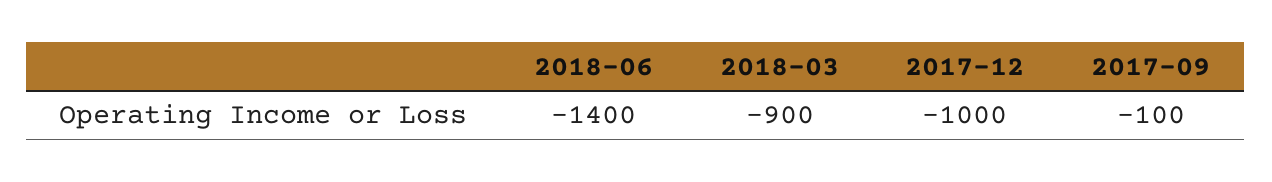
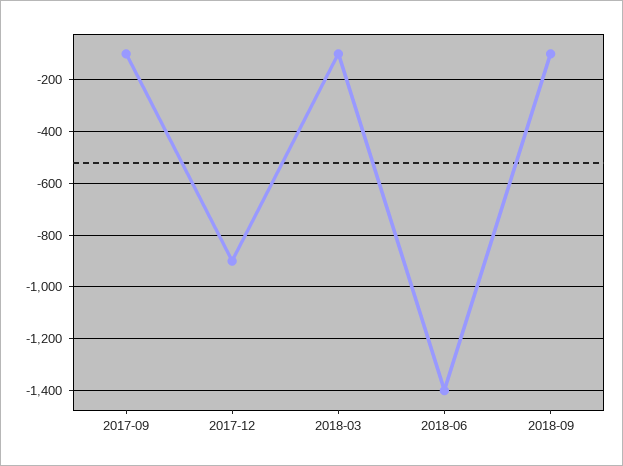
2018-03: -900 -> -100
2017-12: -1000 -> -900
2018-09: none -> -100

